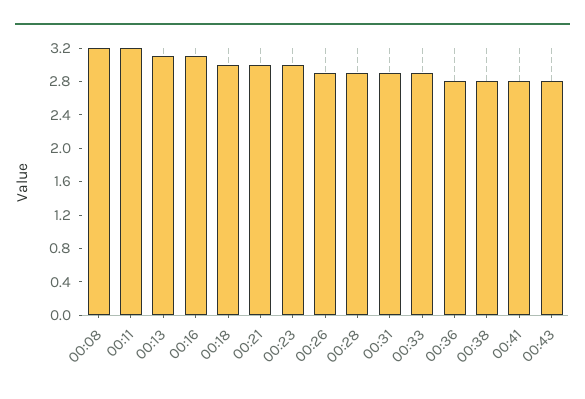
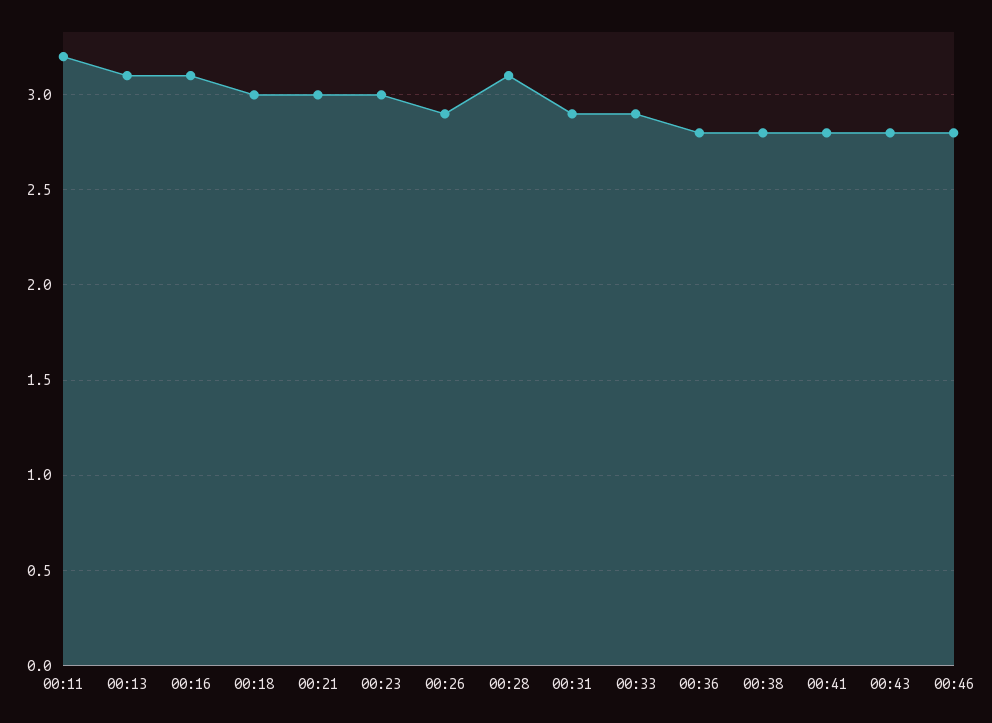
00:08: 3.2 -> none
00:28: 2.9 -> 3.1
00:46: none -> 2.8

